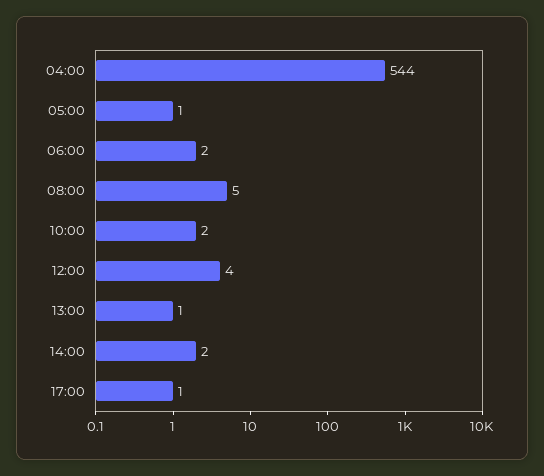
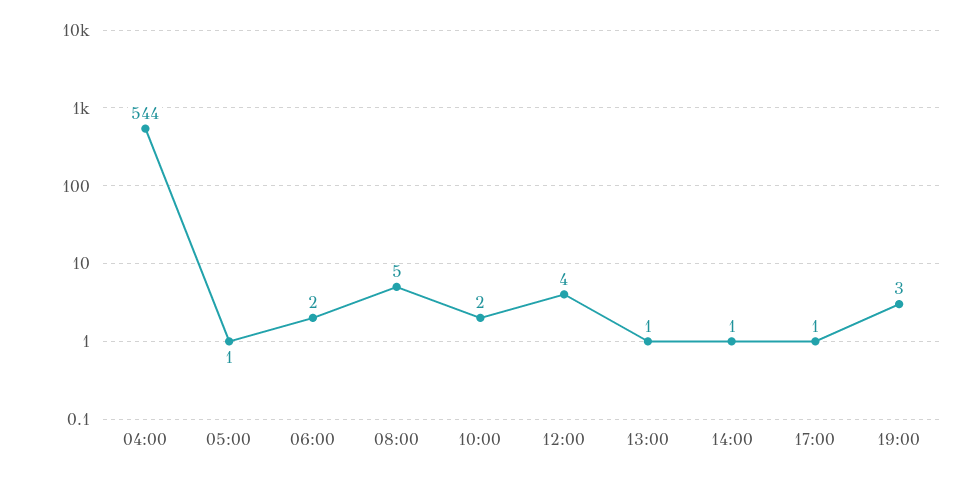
14:00: 2 -> 1
19:00: none -> 3

